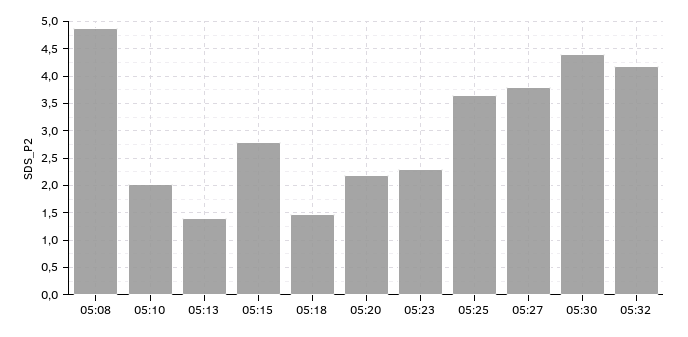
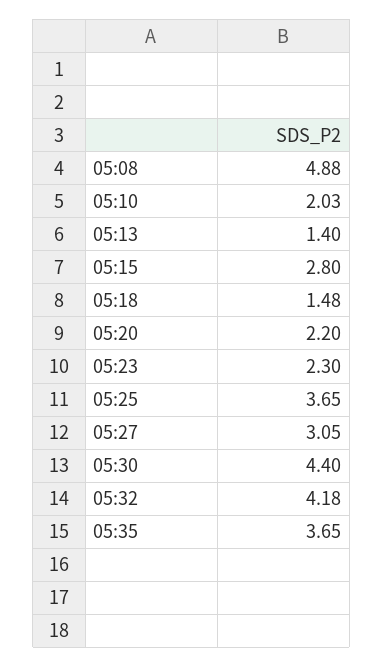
05:27: 3.75 -> 3.05
05:35: none -> 3.65

